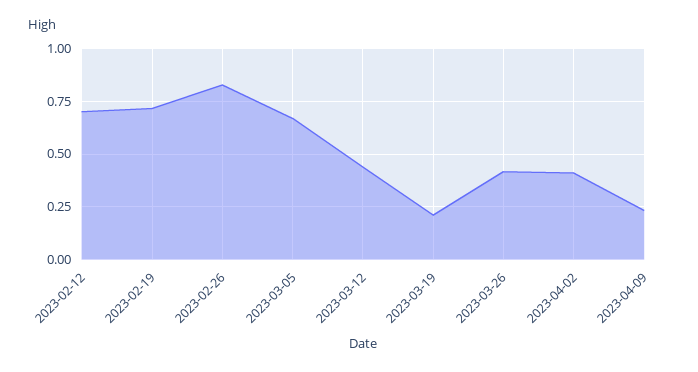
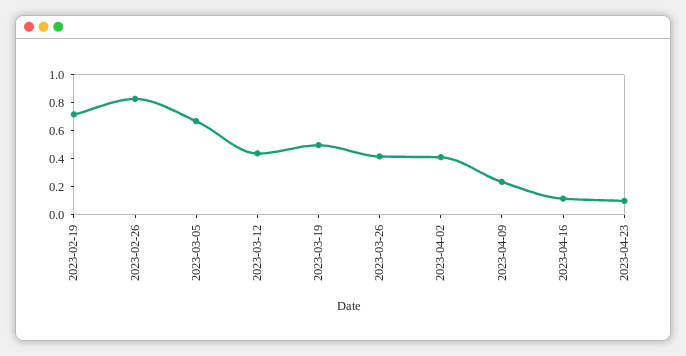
2023-02-12: 0.7 -> none
2023-03-19: 0.2 -> 0.5
2023-04-16: none -> 0.1
2023-04-23: none -> 0.1

